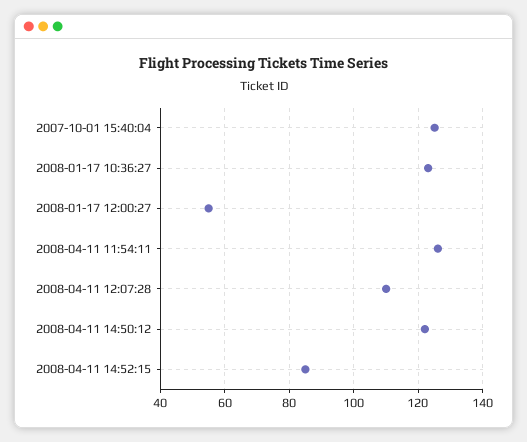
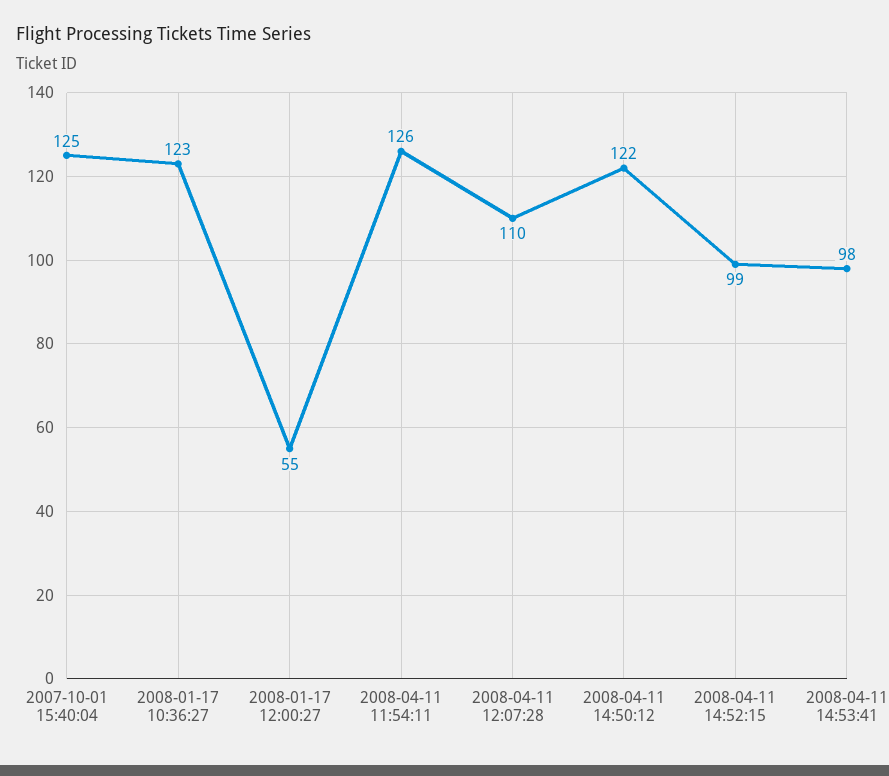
2008-04-11 14:52:15: 85 -> 99
2008-04-11 14:53:41: none -> 98

